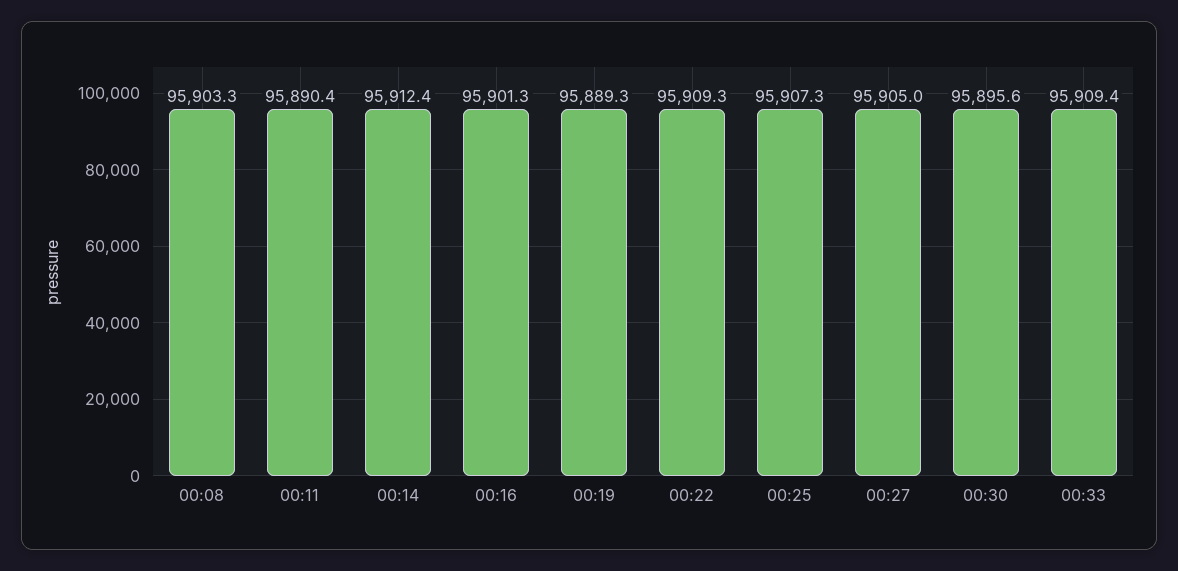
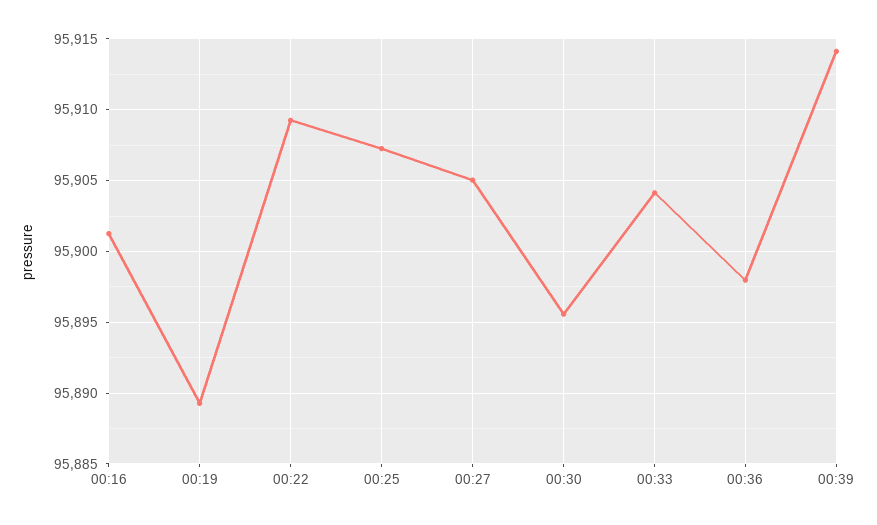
00:08: 95903.3 -> none
00:11: 95890.4 -> none
00:14: 95912.4 -> none
00:33: 95909.4 -> 95904
00:36: none -> 95898
00:39: none -> 95914

